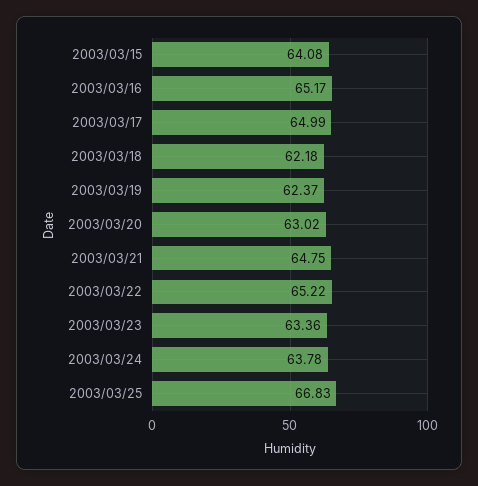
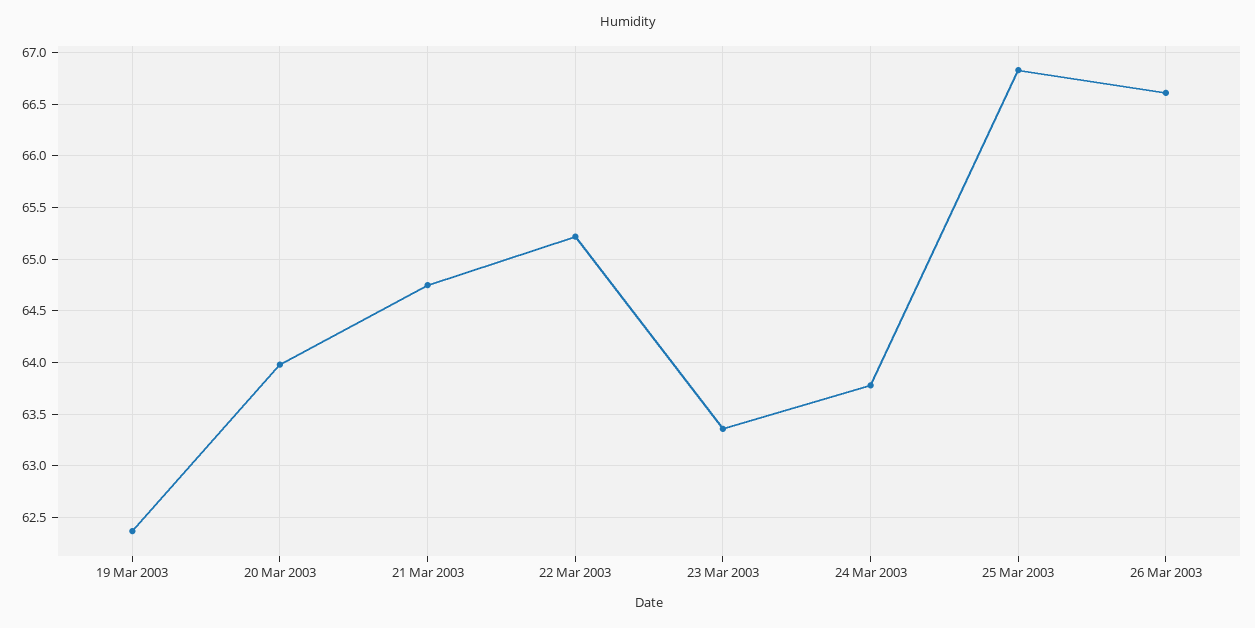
2003/03/15: 64.08 -> none
2003/03/16: 65.17 -> none
2003/03/17: 64.99 -> none
2003/03/18: 62.18 -> none
2003/03/20: 63.02 -> 64
26 Mar 2003: none -> 66.6

